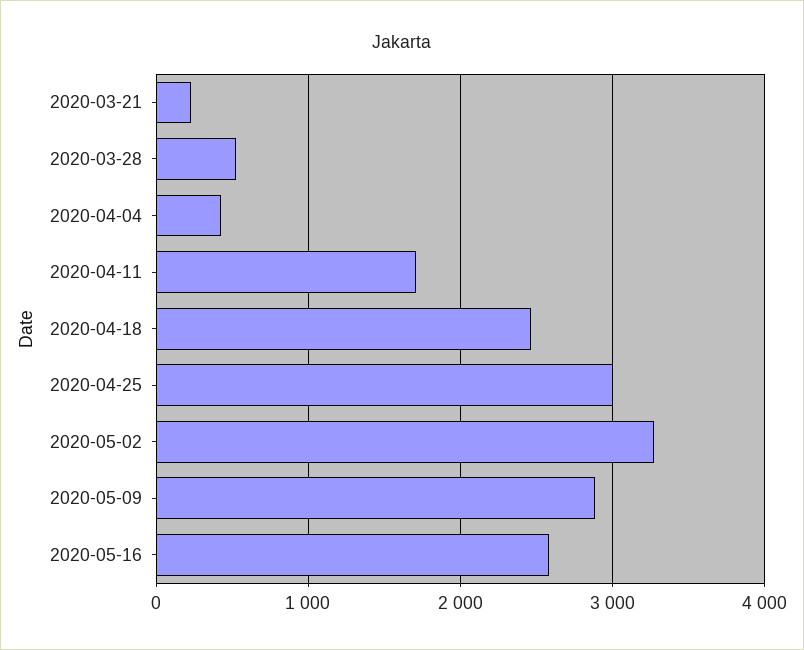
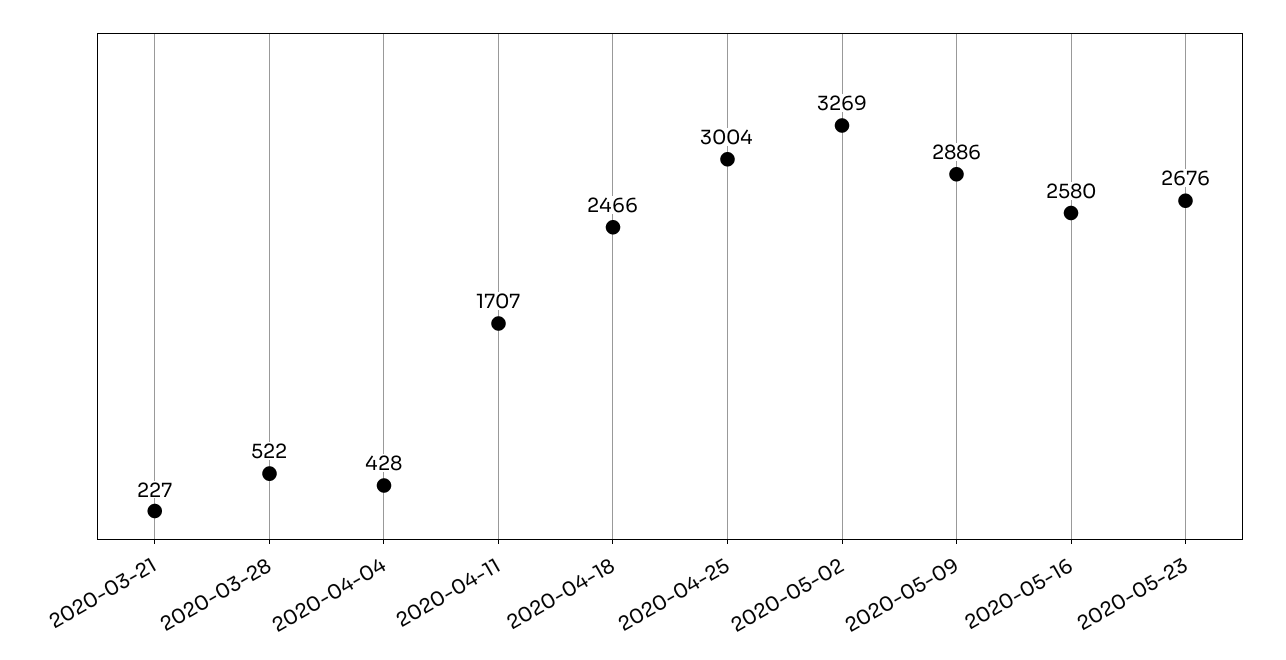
2020-05-23: none -> 2676

